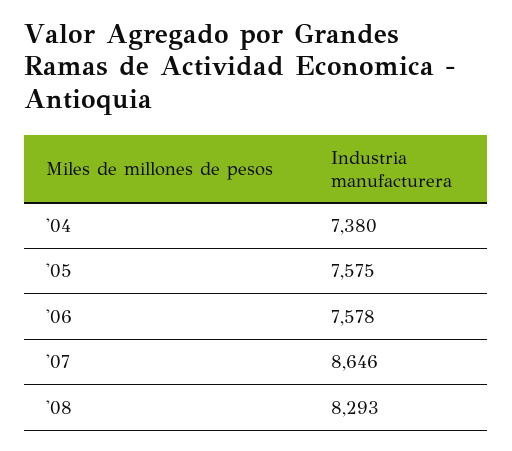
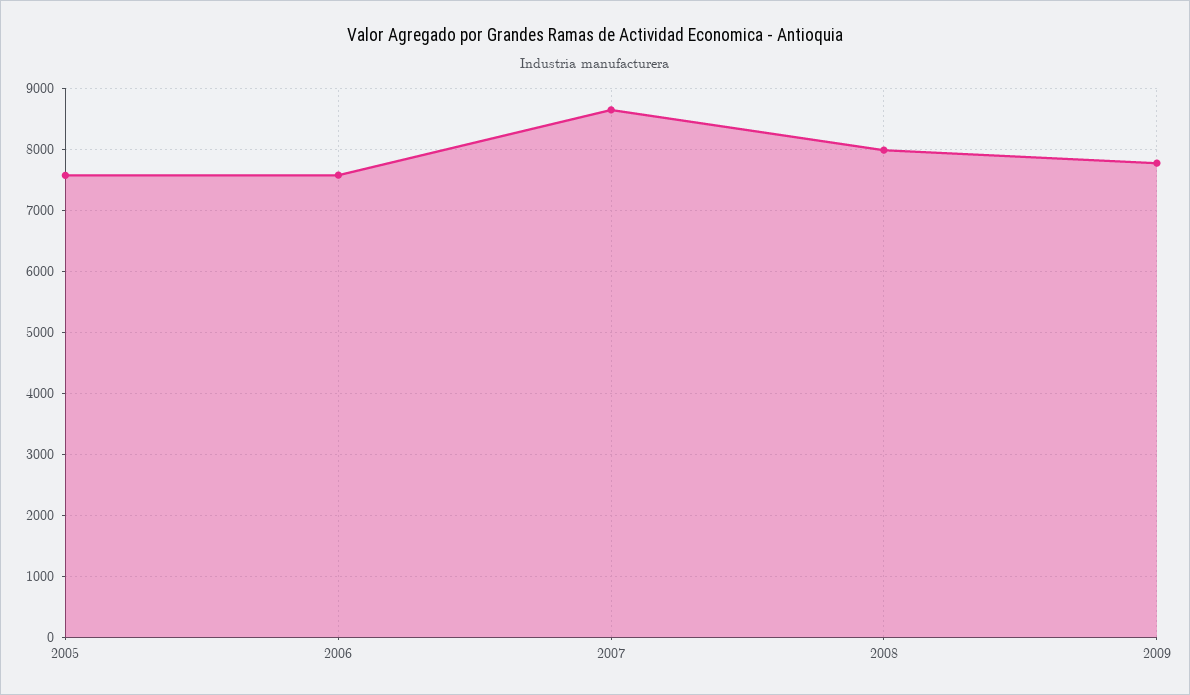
'04: 7380 -> none
'08: 8293 -> 8000
2009: none -> 7800

